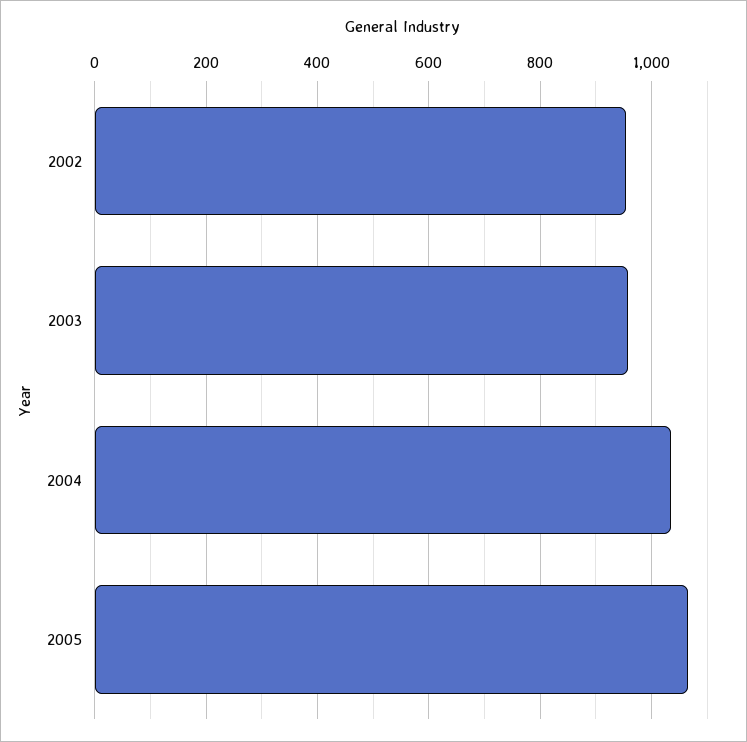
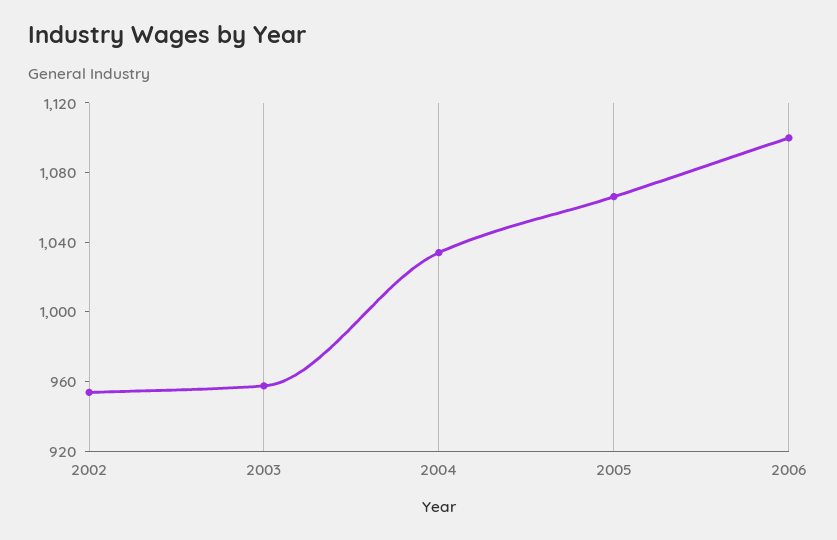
2006: none -> 1100

